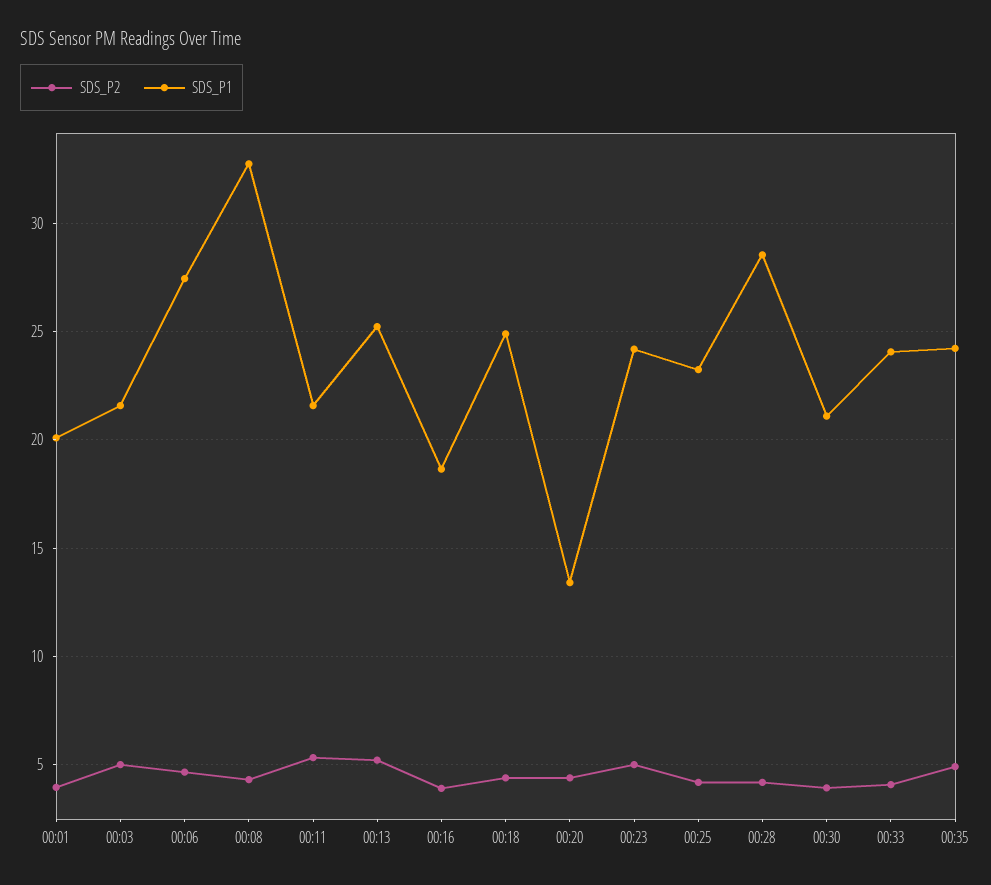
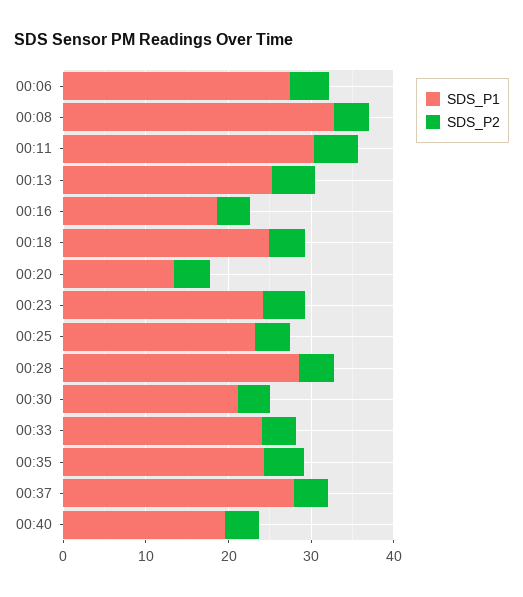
SDS_P2, 00:01: 4 -> none
SDS_P1, 00:01: 20 -> none
SDS_P2, 00:03: 5 -> none
SDS_P1, 00:03: 21.5 -> none
SDS_P1, 00:11: 21.5 -> 30
SDS_P1, 00:37: none -> 28
SDS_P2, 00:37: none -> 4
SDS_P1, 00:40: none -> 20
SDS_P2, 00:40: none -> 4

